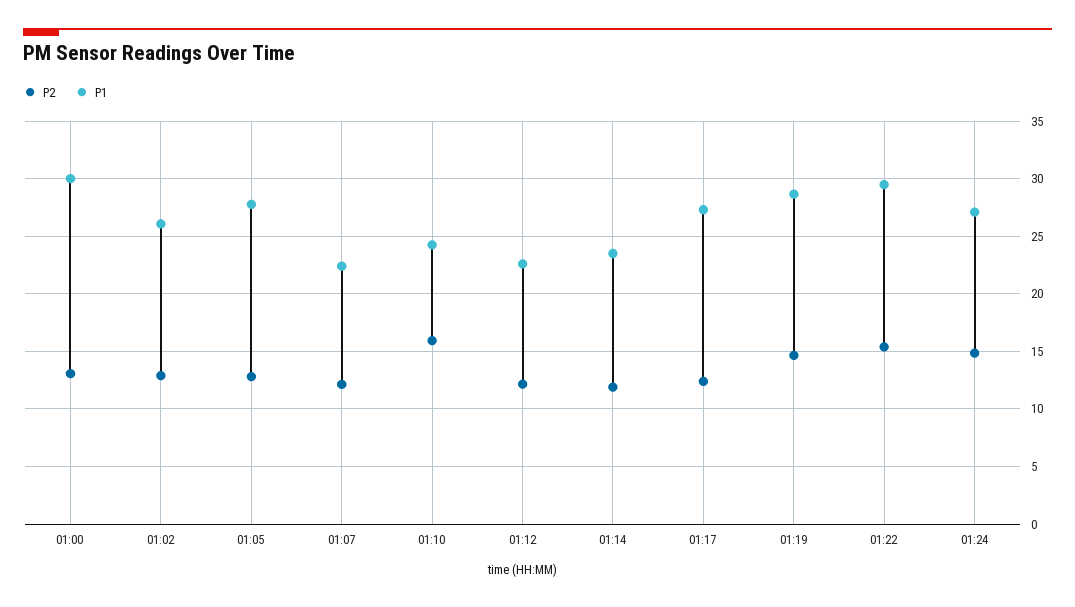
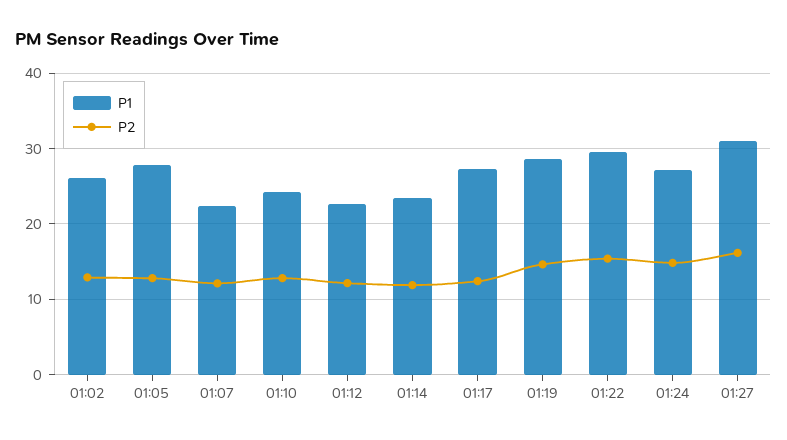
P2, 01:00: 13 -> none
P1, 01:00: 30 -> none
P2, 01:10: 16 -> 13
P1, 01:27: none -> 31
P2, 01:27: none -> 16

